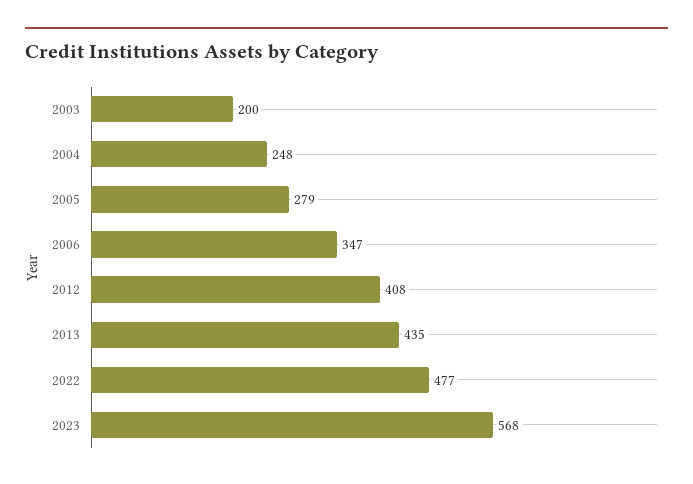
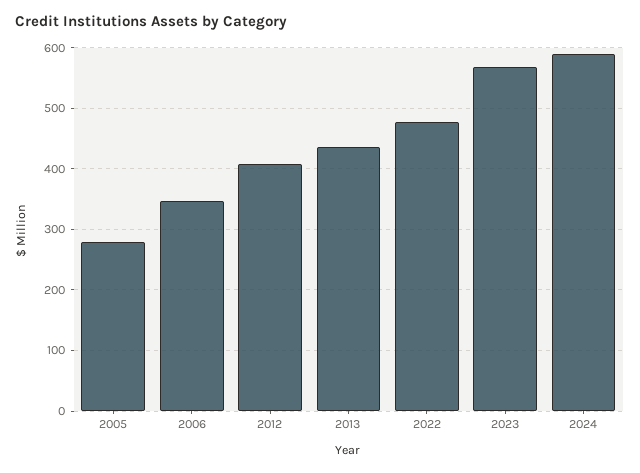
2003: 200 -> none
2004: 248 -> none
2024: none -> 590

